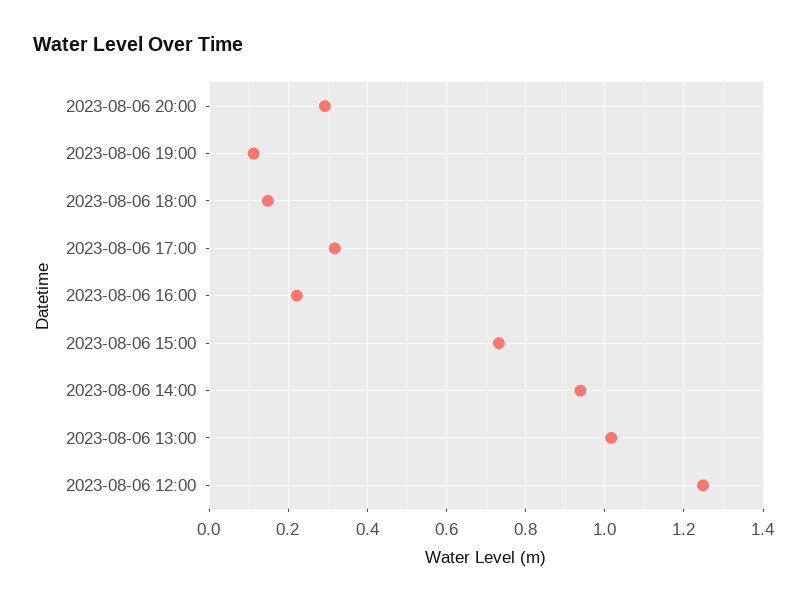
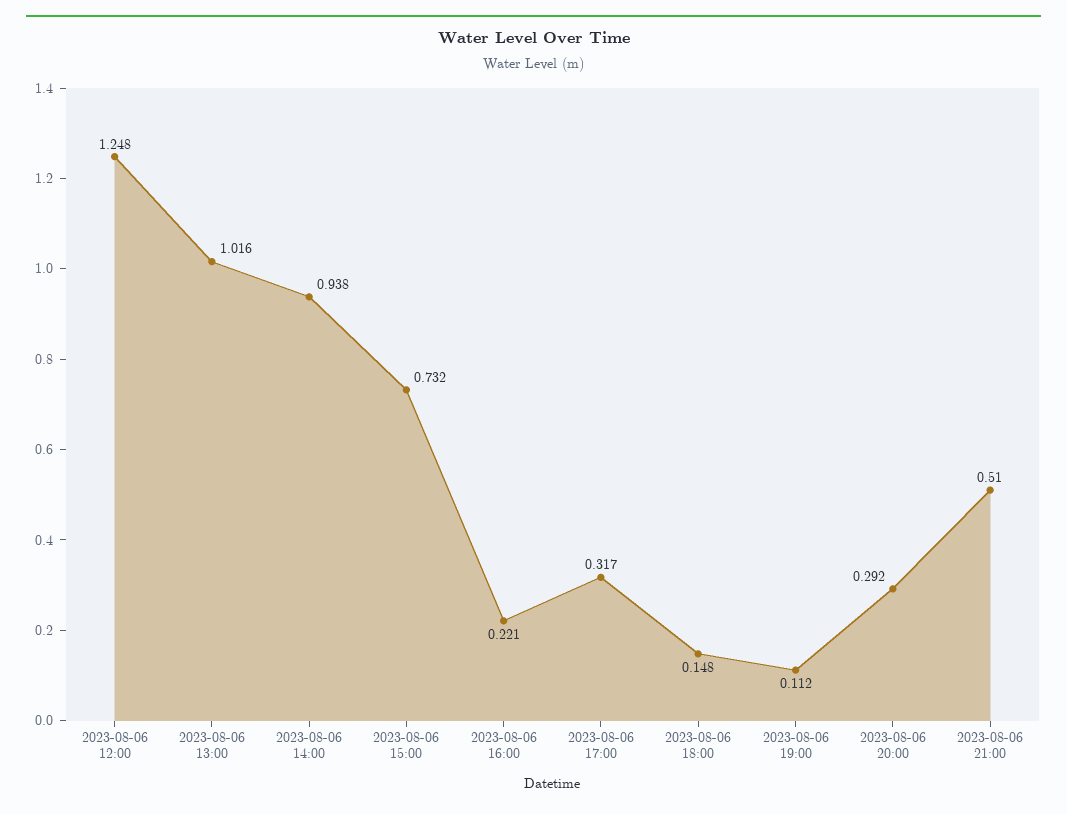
2023-08-06 21:00: none -> 0.51

